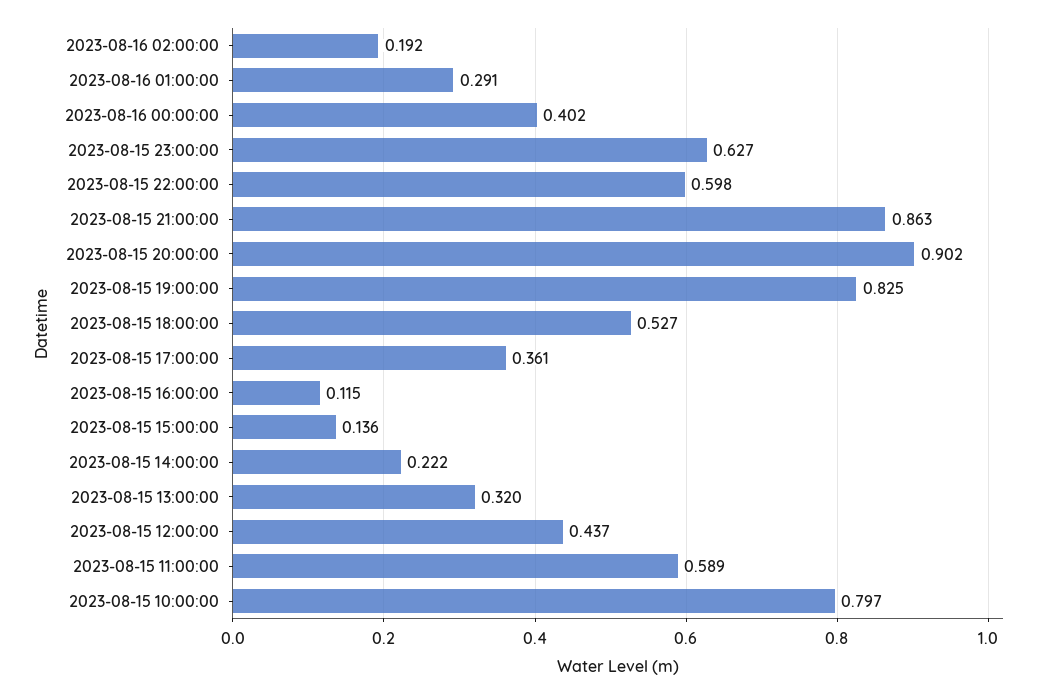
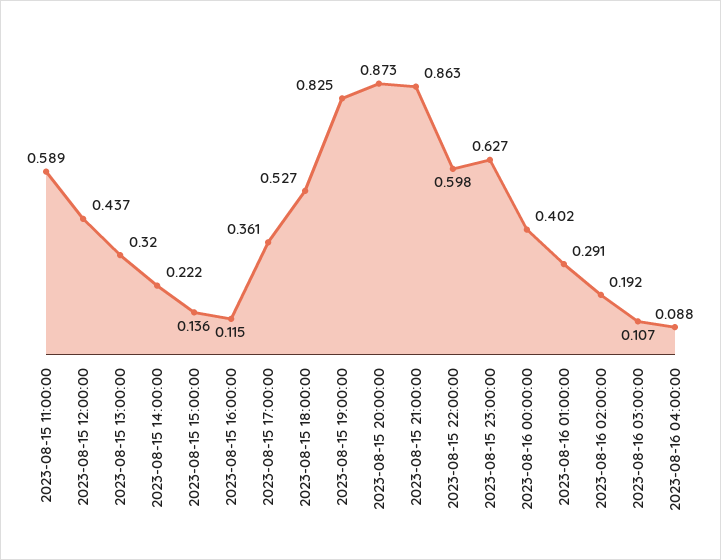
2023-08-15 20:00:00: 0.902 -> 0.873
2023-08-15 10:00:00: 0.797 -> none
2023-08-16 03:00:00: none -> 0.107
2023-08-16 04:00:00: none -> 0.088

